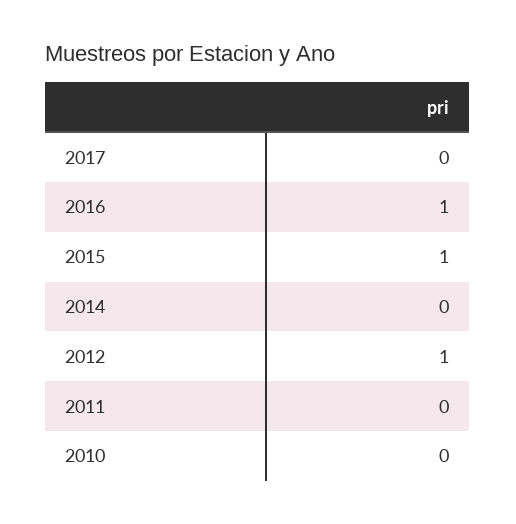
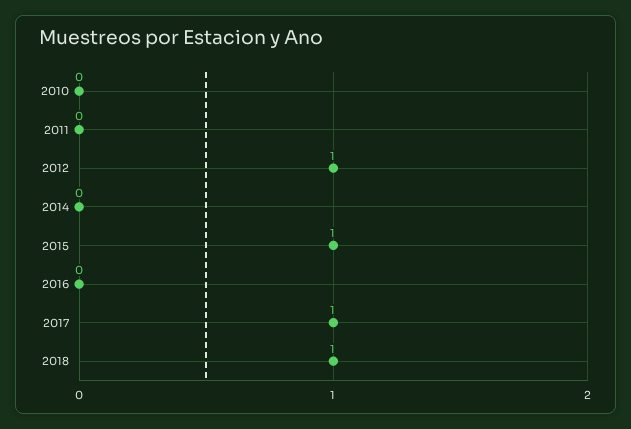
2017: 0 -> 1
2016: 1 -> 0
2018: none -> 1

